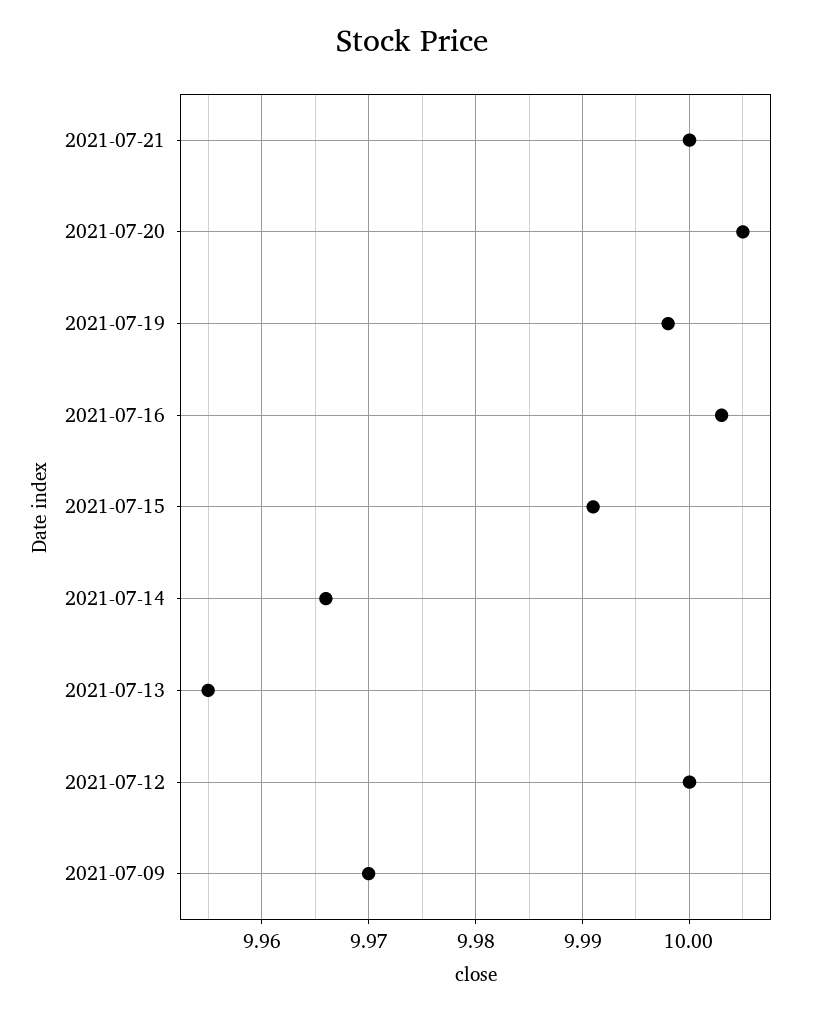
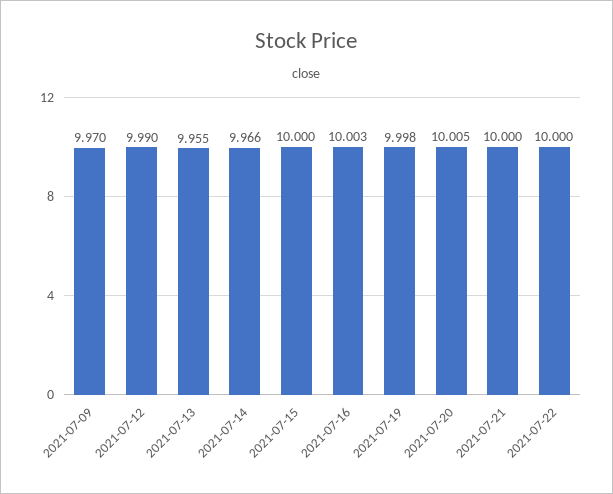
2021-07-15: 9.991 -> 10
2021-07-12: 10 -> 9.99
2021-07-22: none -> 10

